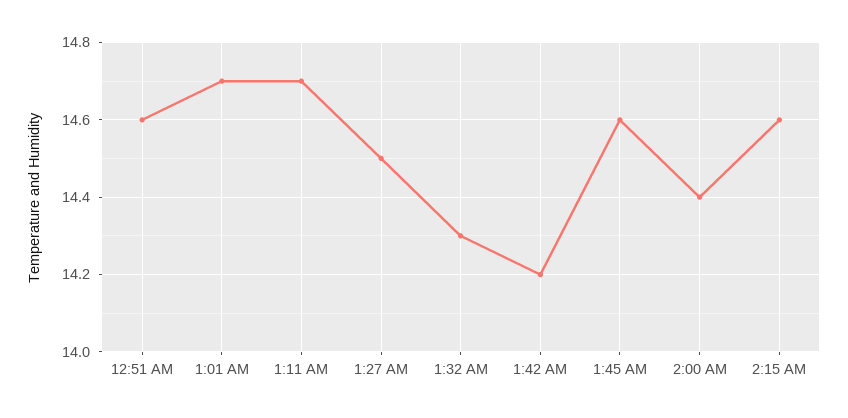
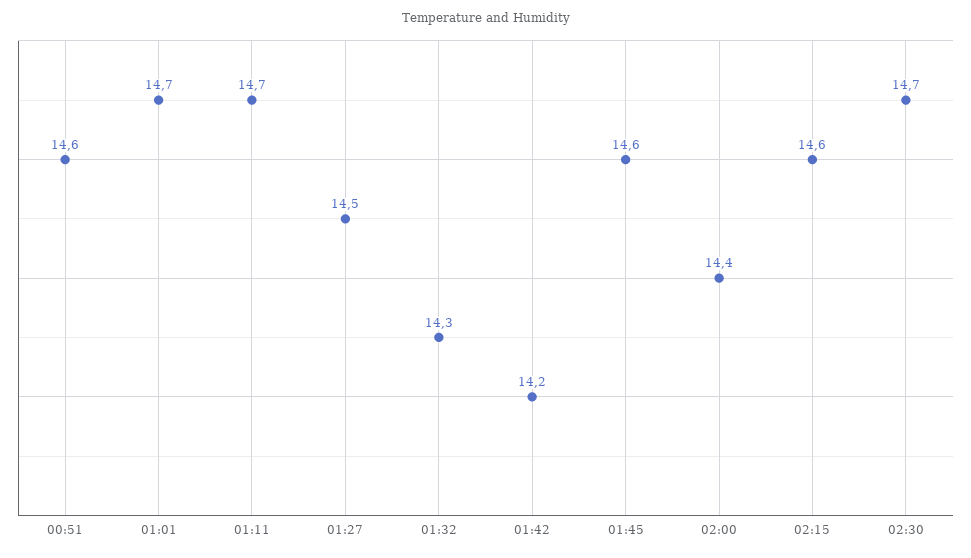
02:30: none -> 14.7

